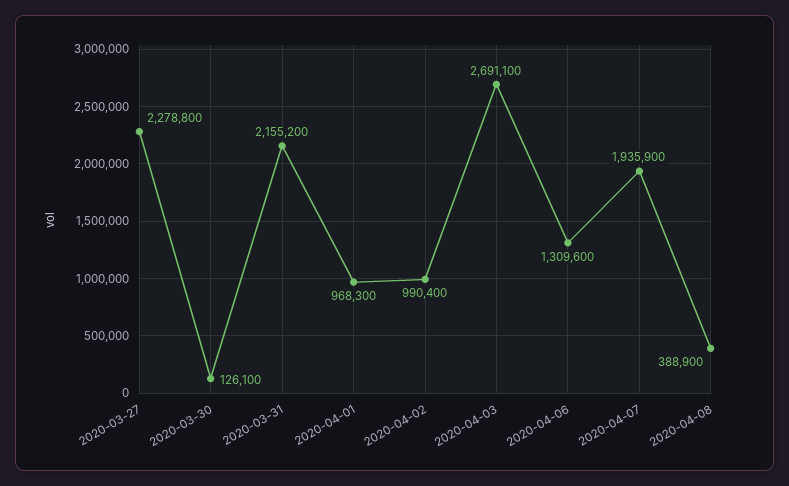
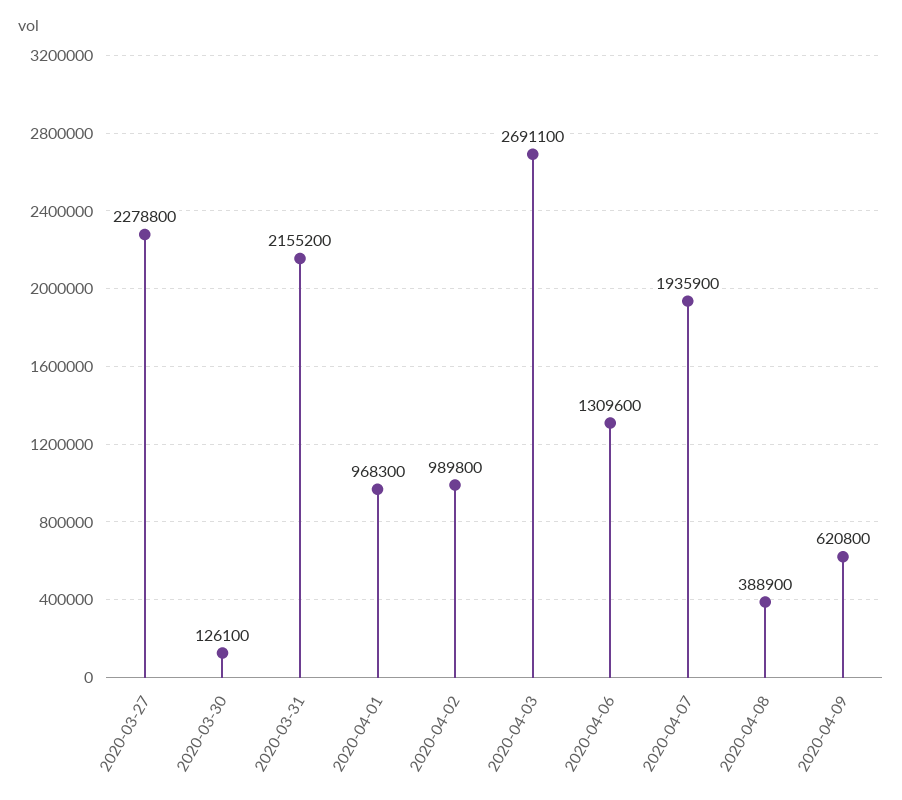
2020-04-02: 990400 -> 989800
2020-04-09: none -> 620800

